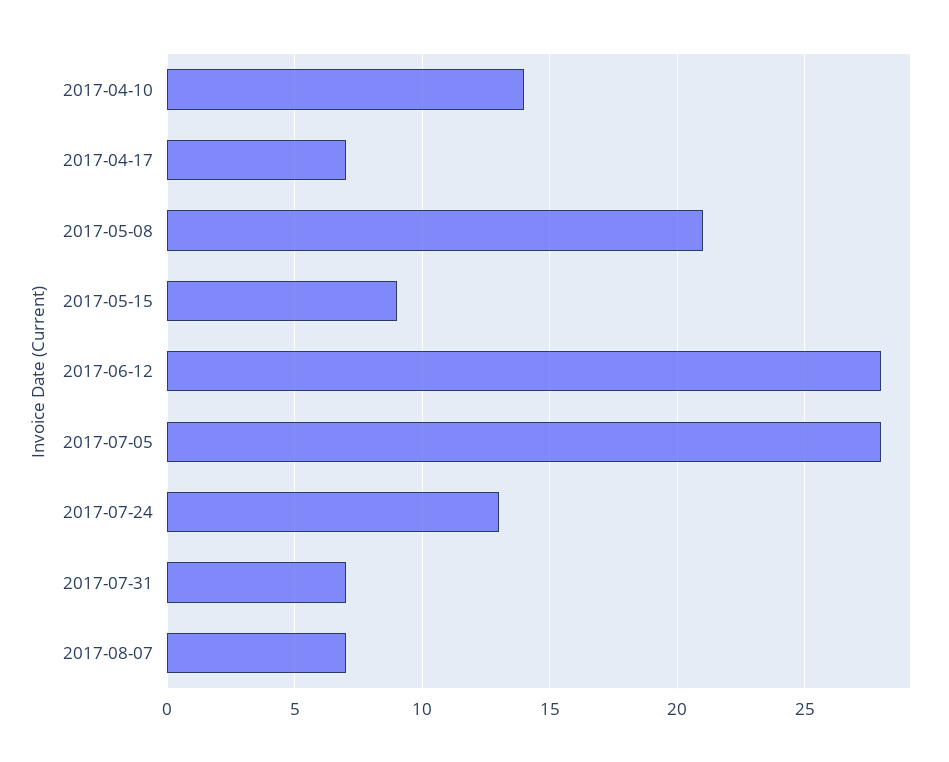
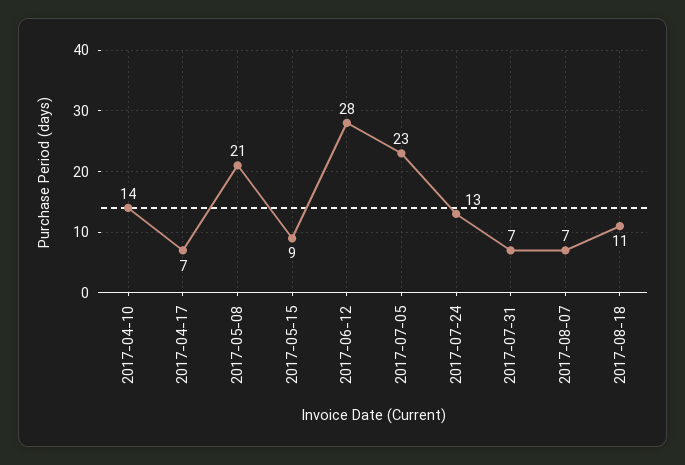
2017-07-05: 28 -> 23
2017-08-18: none -> 11

